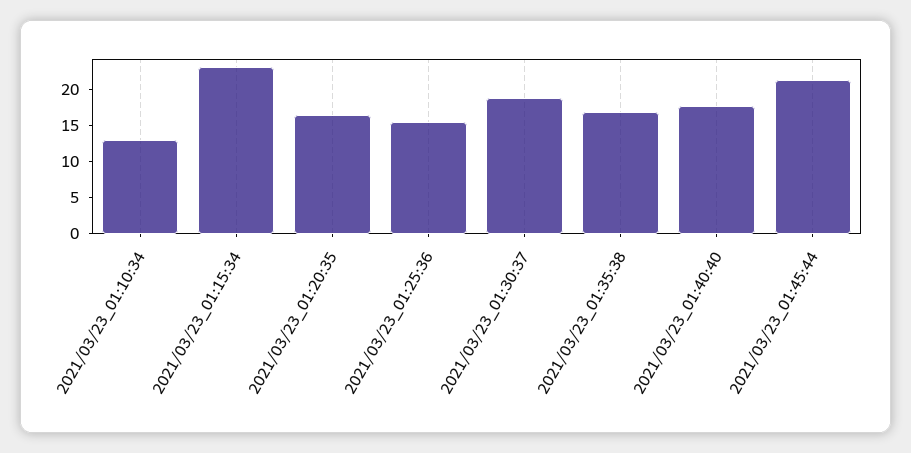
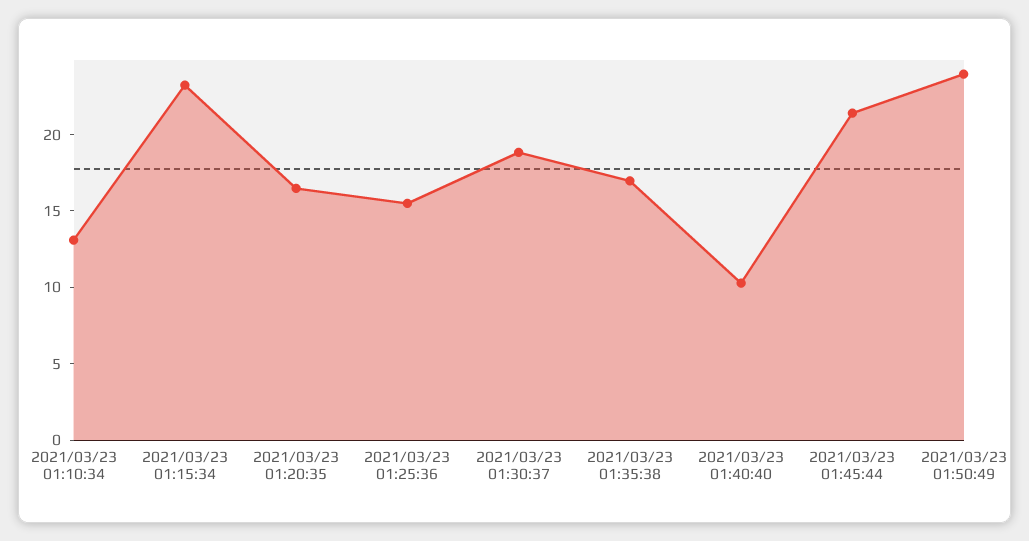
2021/03/23_01:40:40: 17.5 -> 10
2021/03/23 01:50:49: none -> 24

